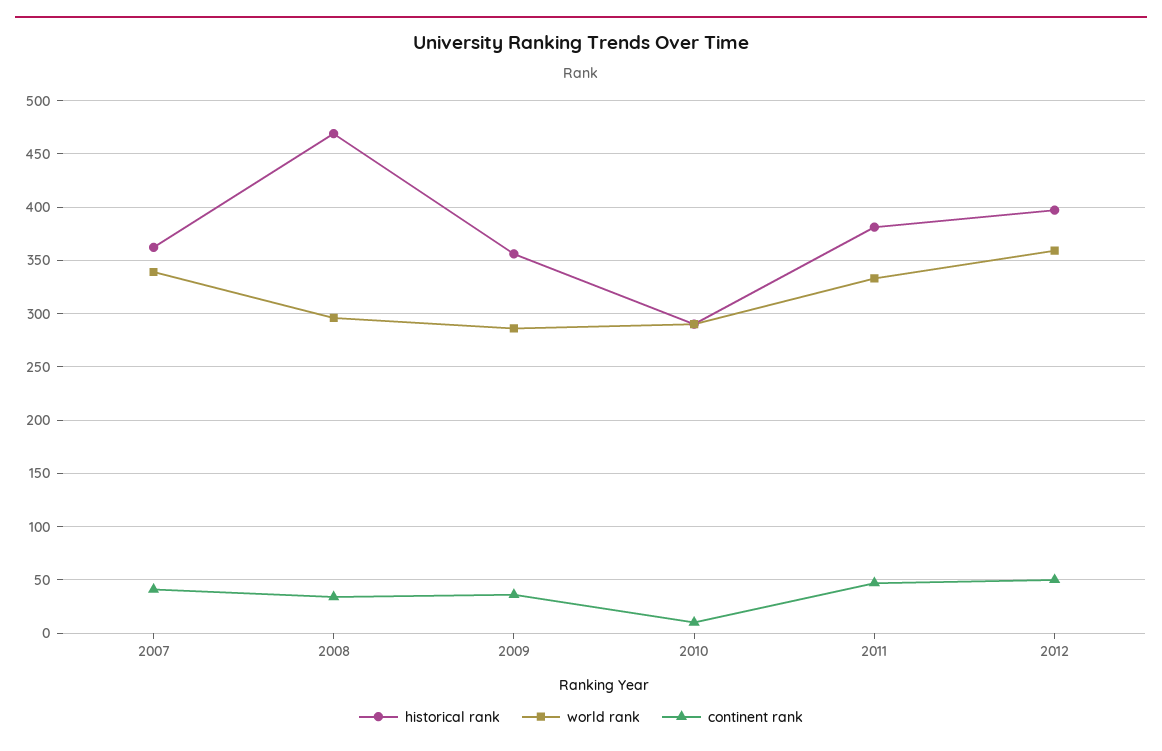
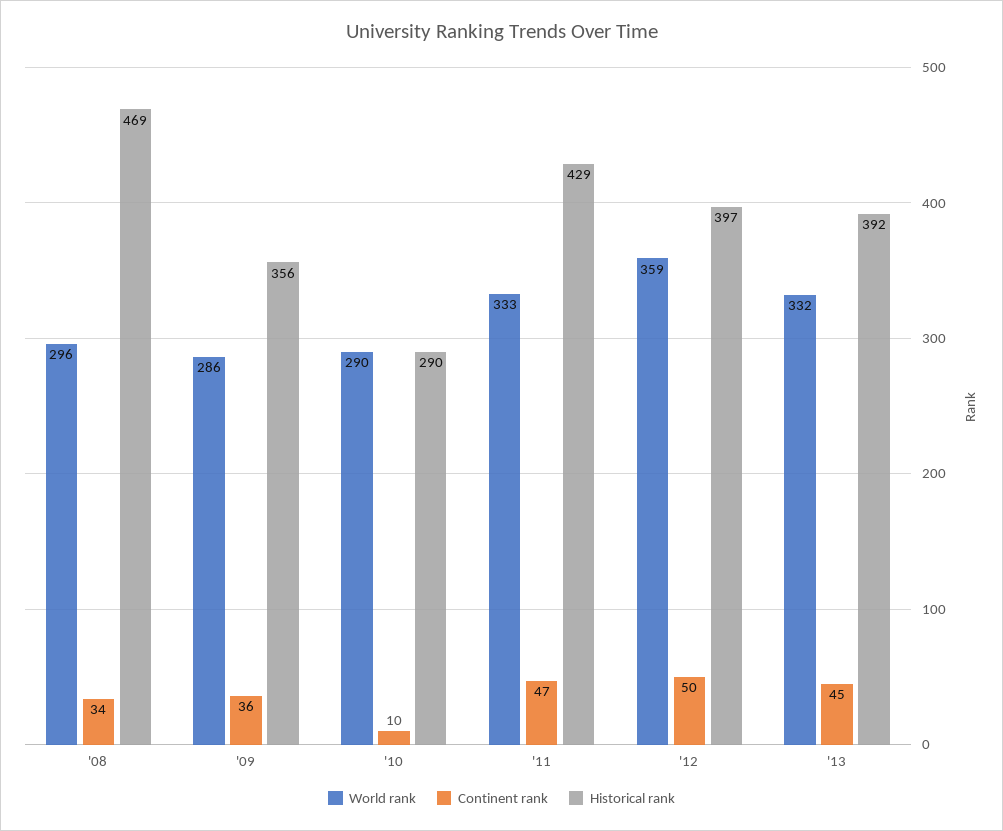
historical rank, 2007: 360 -> none
world rank, 2007: 340 -> none
continent rank, 2007: 40 -> none
historical rank, 2011: 380 -> 429
world rank, '13: none -> 332
continent rank, '13: none -> 45
historical rank, '13: none -> 392

